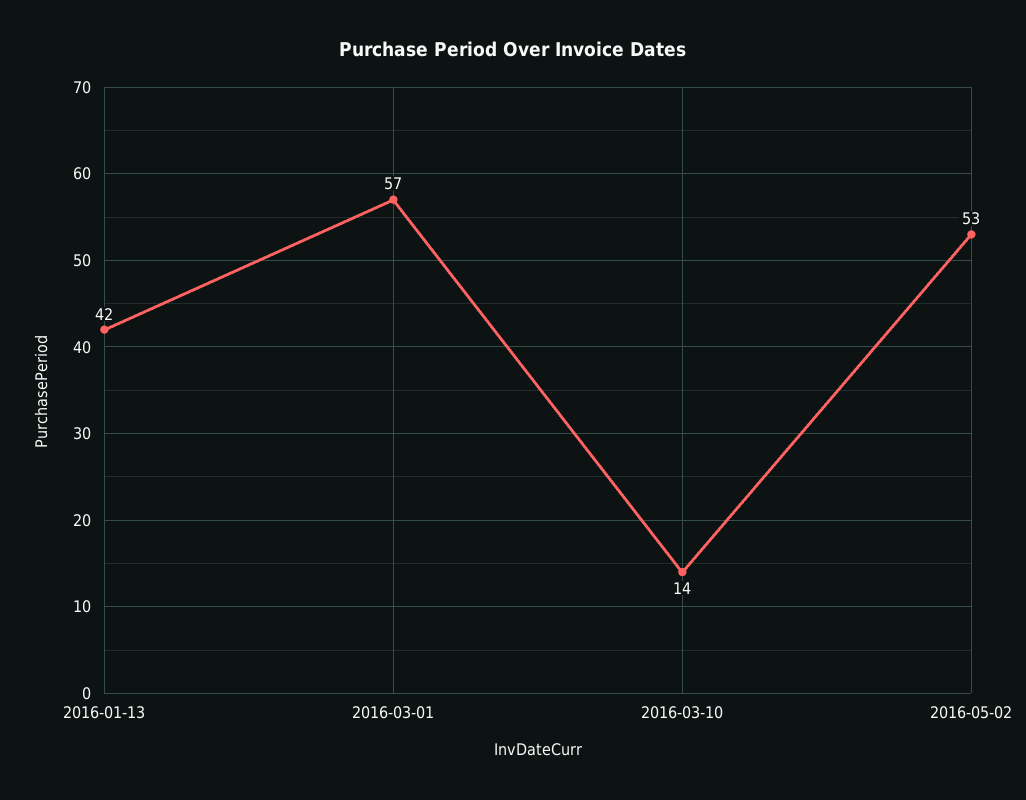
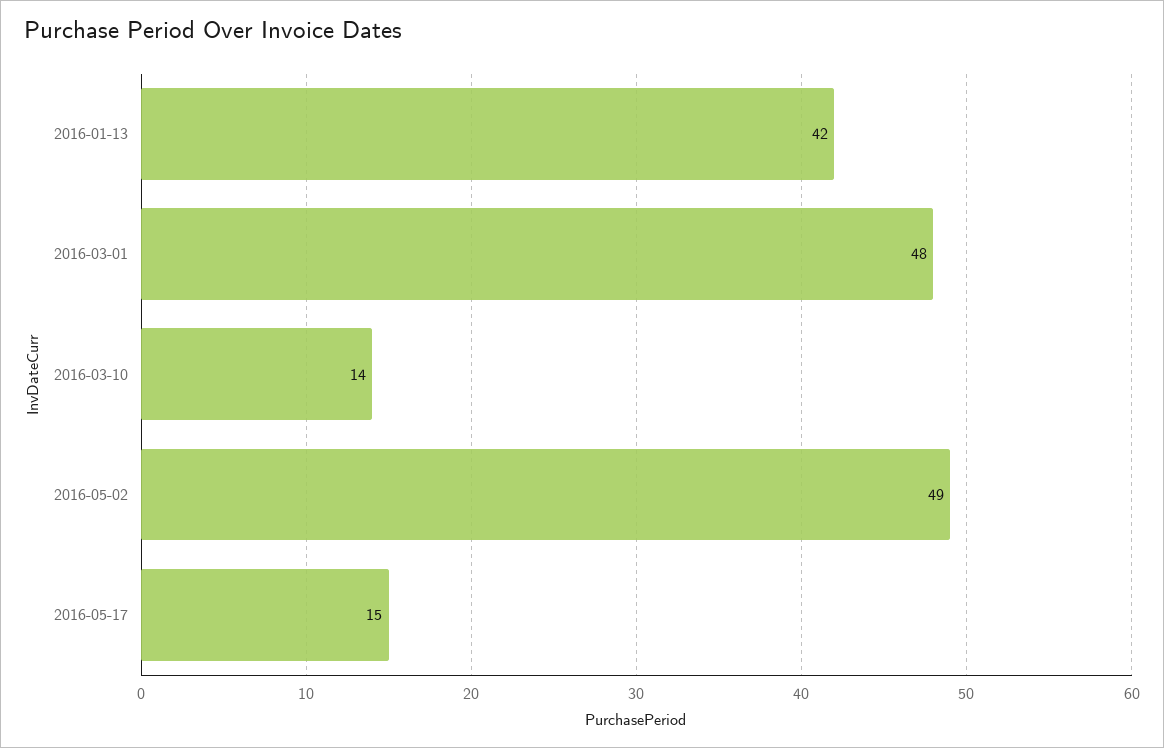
2016-03-01: 57 -> 48
2016-05-02: 53 -> 49
2016-05-17: none -> 15

